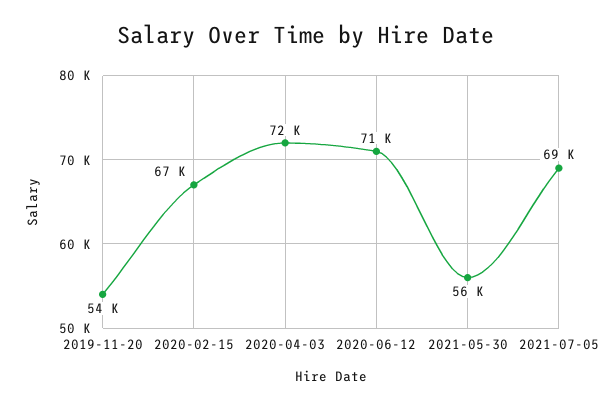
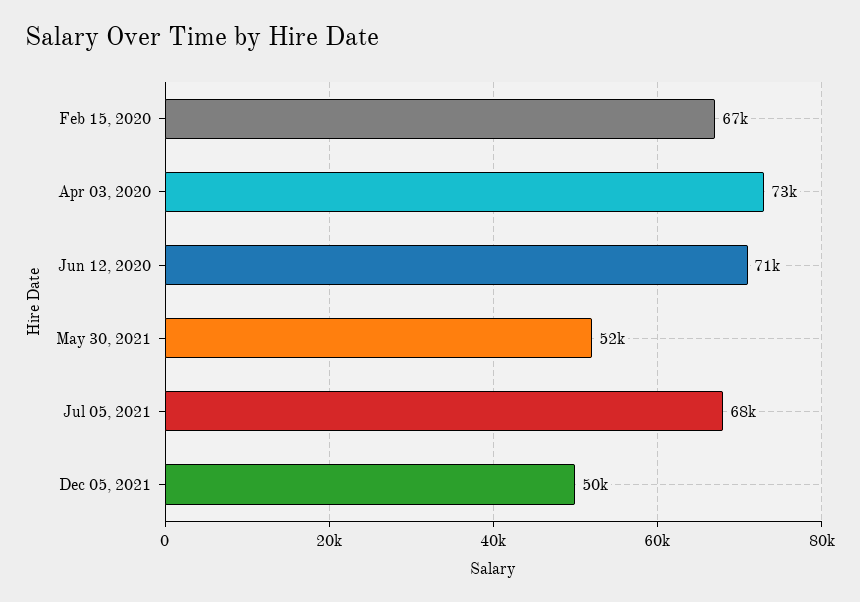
2019-11-20: 54000 -> none
2020-04-03: 72000 -> 73000
2021-05-30: 56000 -> 52000
2021-07-05: 69000 -> 68000
Dec 05, 2021: none -> 50000

